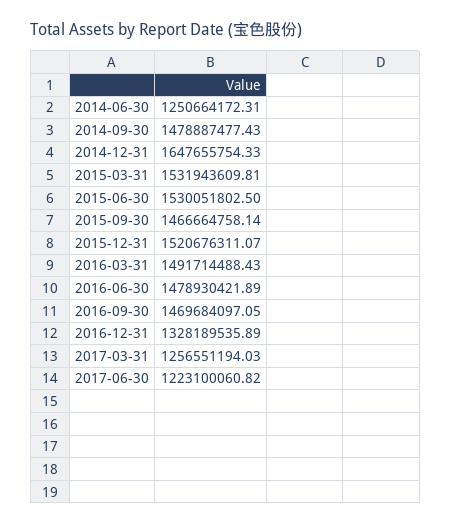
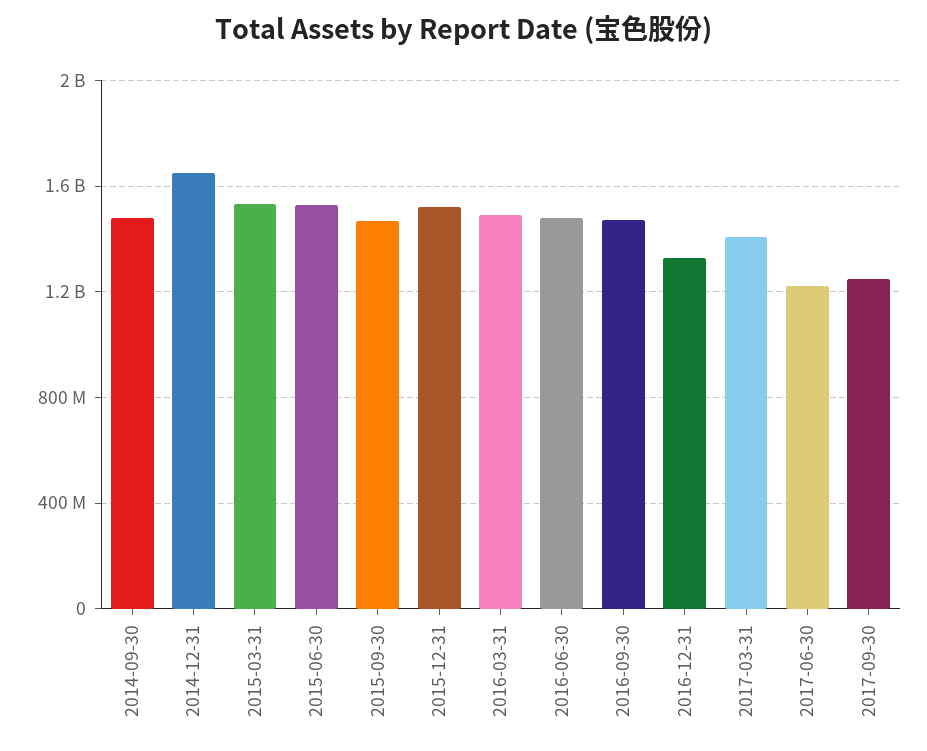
2014-06-30: 1250664172.31 -> none
2017-03-31: 1256551194.03 -> 1400000000
2017-09-30: none -> 1250000000

